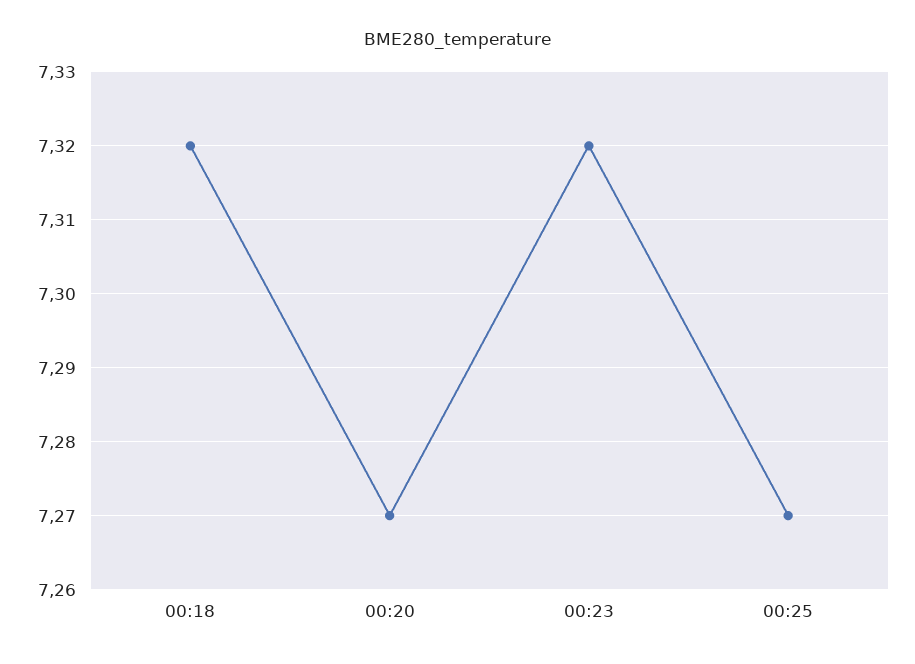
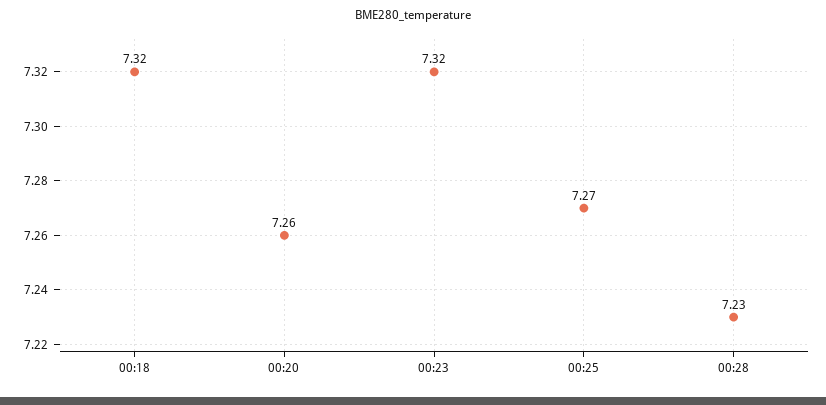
00:20: 7.27 -> 7.26
00:28: none -> 7.23

